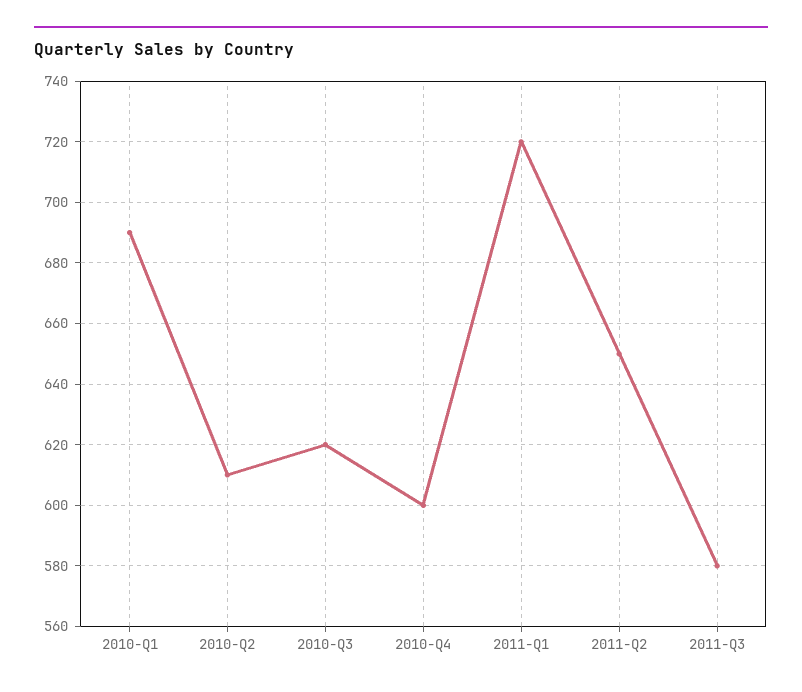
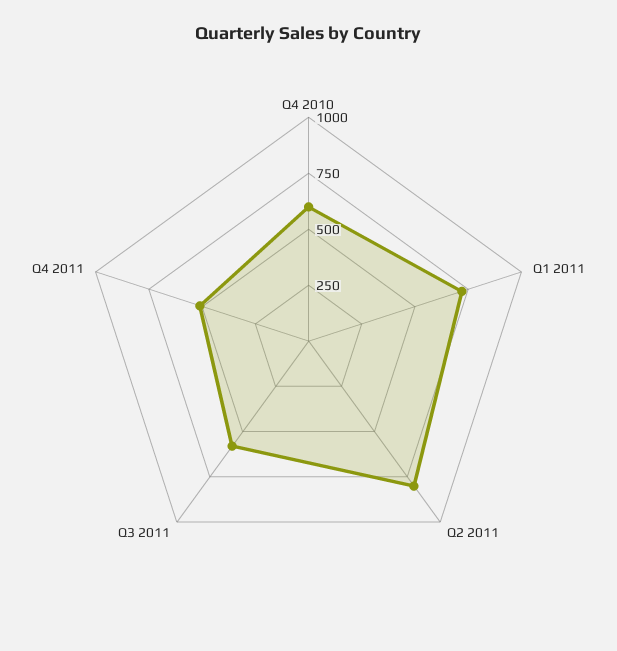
2010-Q1: 690 -> none
2010-Q2: 610 -> none
2010-Q3: 620 -> none
2011-Q2: 650 -> 800
Q4 2011: none -> 500

